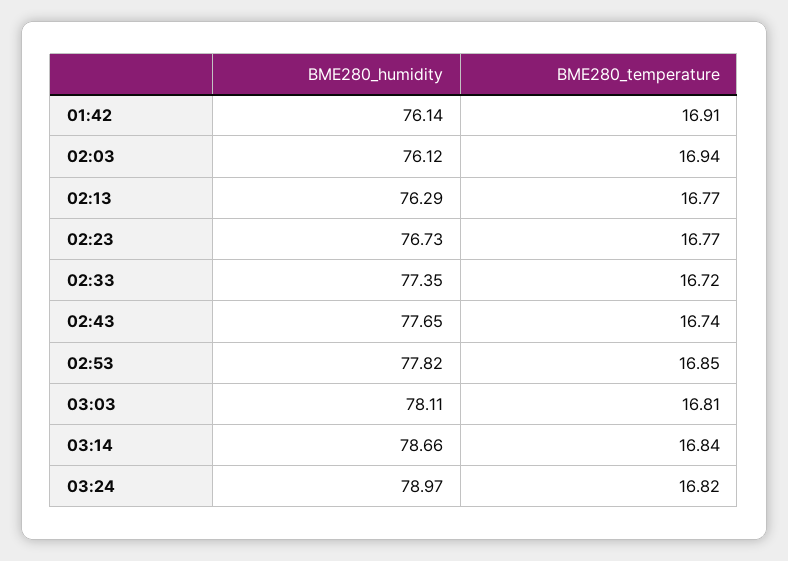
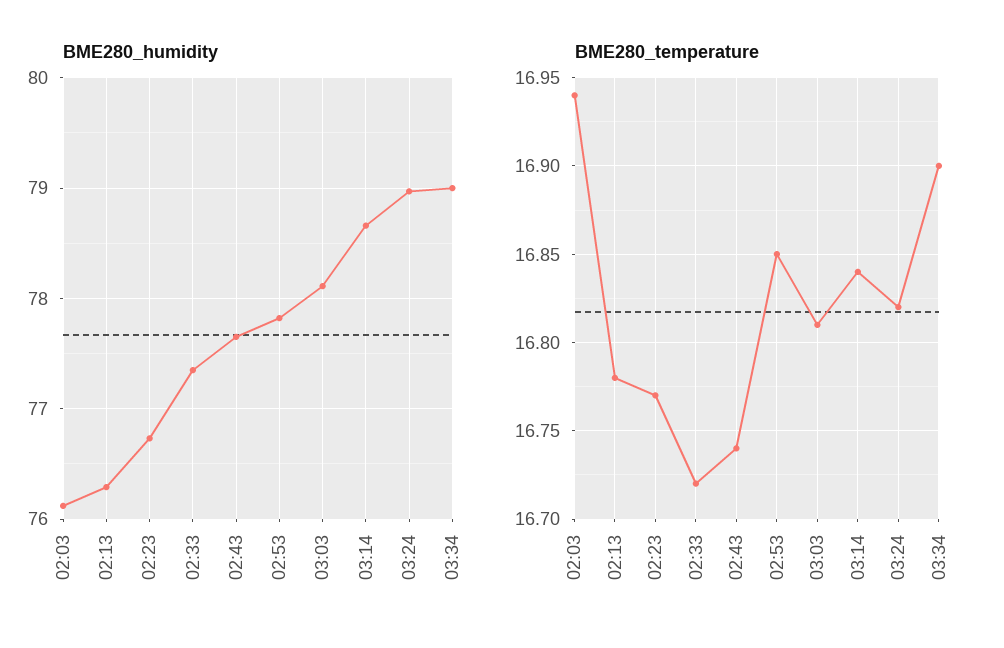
BME280_humidity, 01:42: 76.14 -> none
BME280_temperature, 01:42: 16.91 -> none
BME280_temperature, 02:13: 16.77 -> 16.78
BME280_humidity, 03:34: none -> 79
BME280_temperature, 03:34: none -> 16.9

